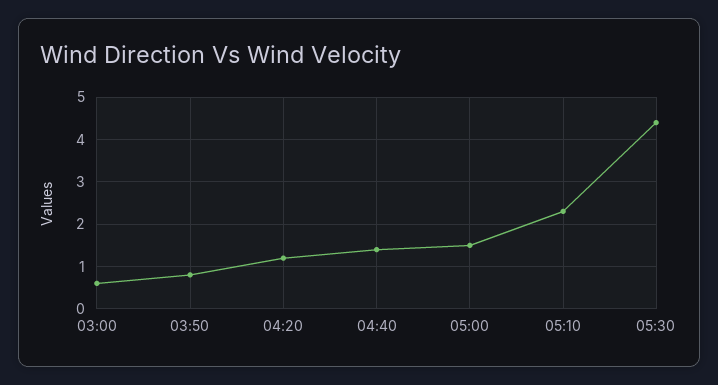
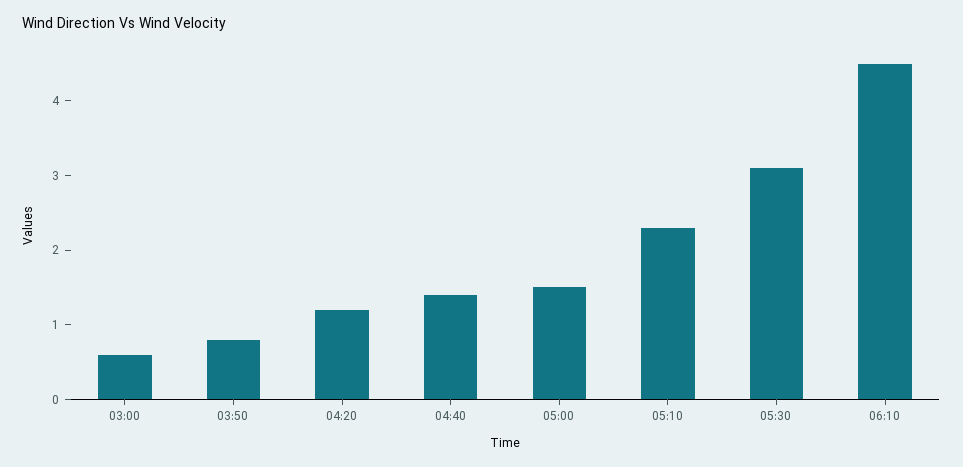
05:30: 4.5 -> 3
06:10: none -> 4.5

